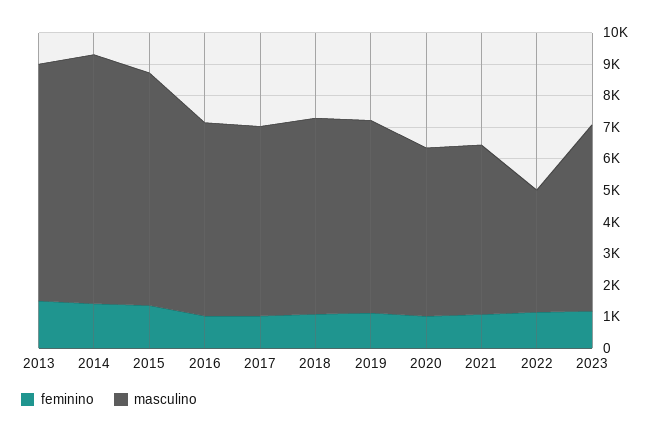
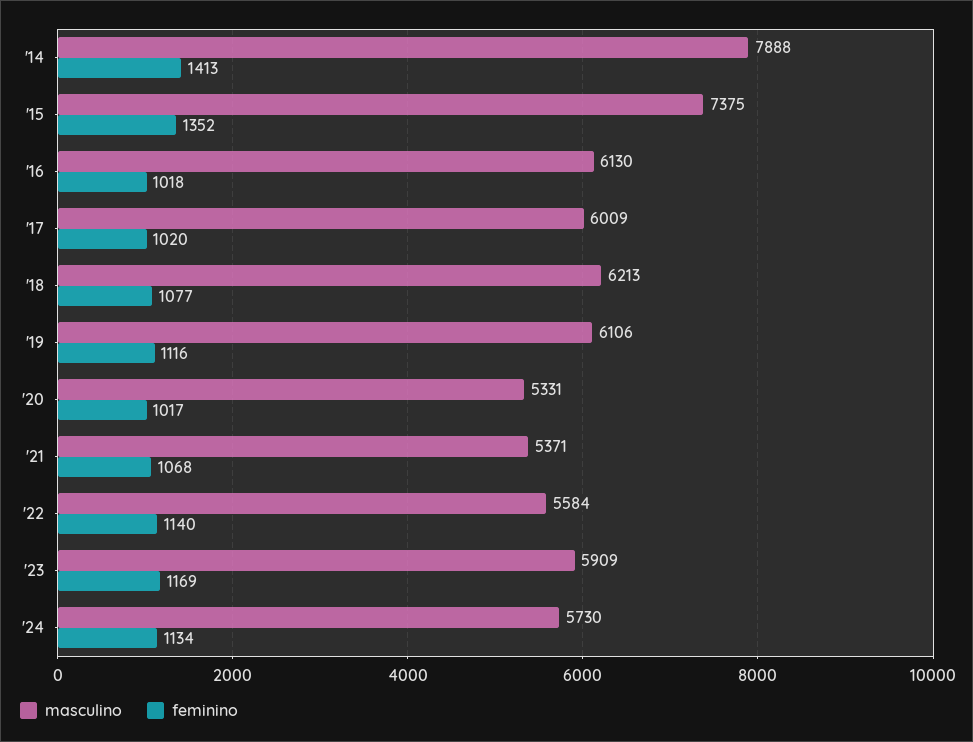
feminino, 2013: 1500 -> none
masculino, 2013: 7500 -> none
masculino, 2022: 4000 -> 5584
masculino, '24: none -> 5730
feminino, '24: none -> 1134

